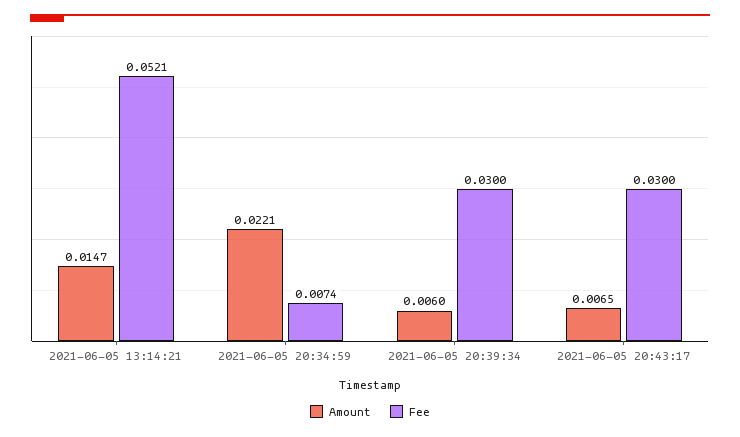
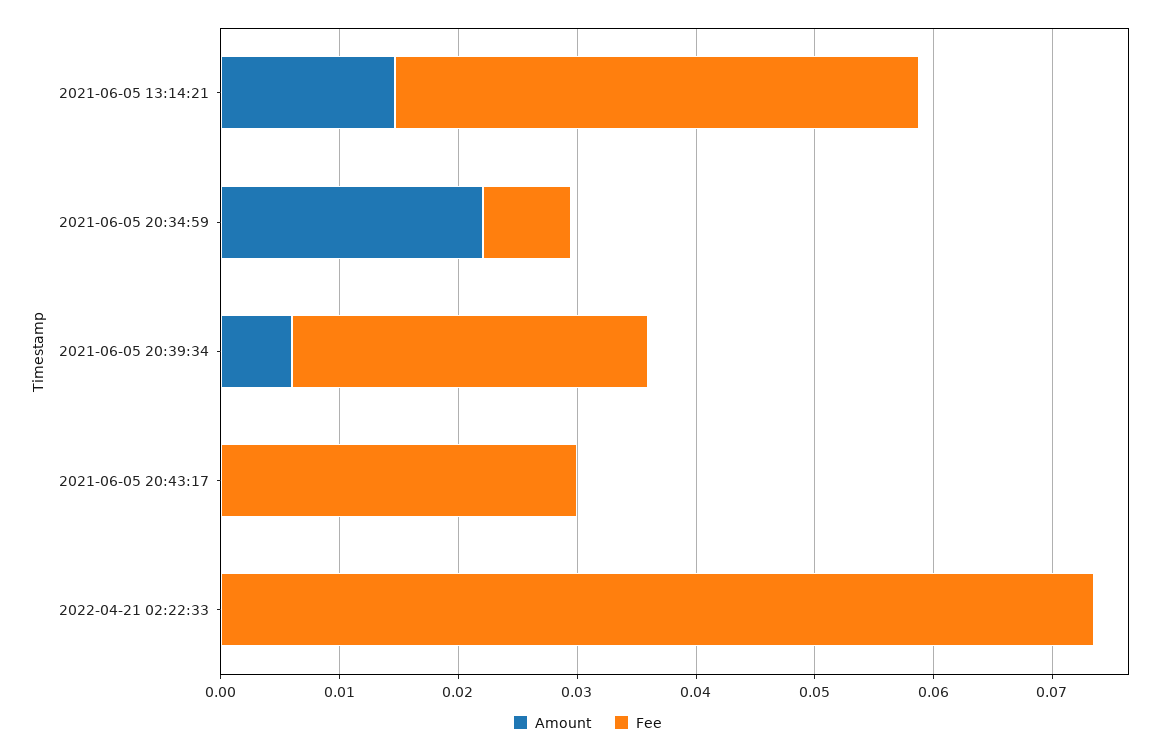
Fee, 2021-06-05 13:14:21: 0.0521 -> 0.044
Amount, 2021-06-05 20:43:17: 0.0065 -> 0
Amount, 2022-04-21 02:22:33: none -> 0
Fee, 2022-04-21 02:22:33: none -> 0.074

